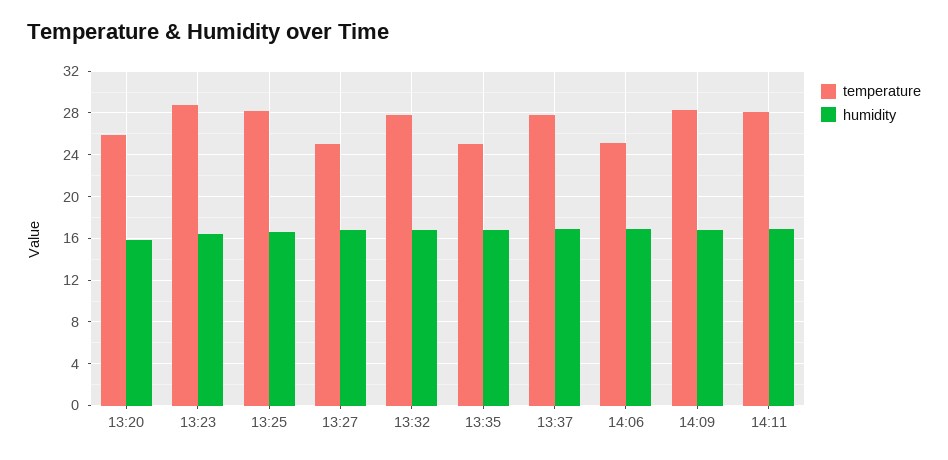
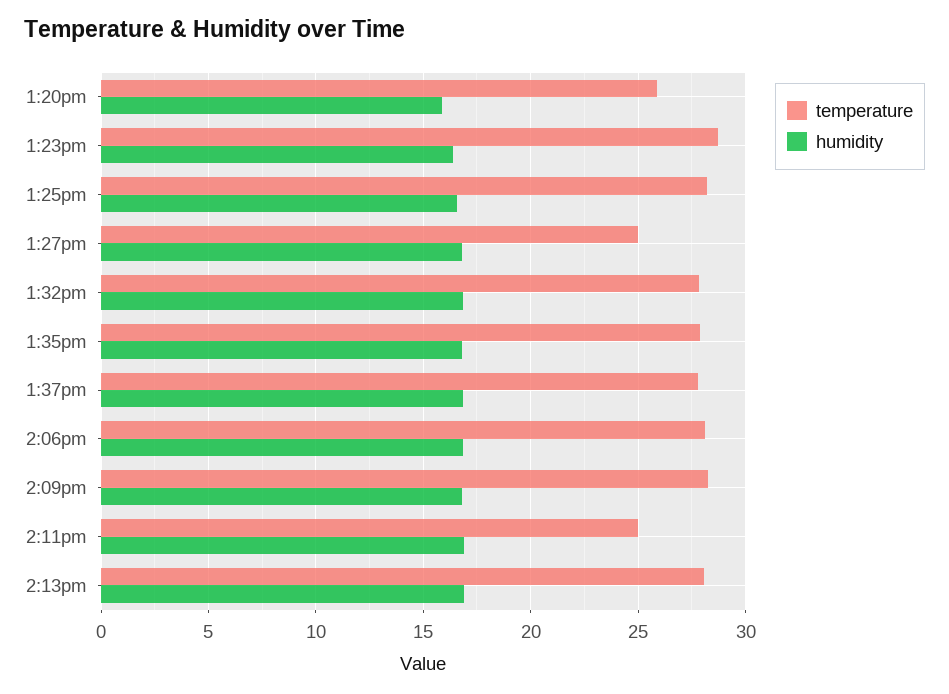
temperature, 13:35: 25 -> 28
temperature, 14:06: 25 -> 28
temperature, 14:11: 28 -> 25
temperature, 2:13pm: none -> 28
humidity, 2:13pm: none -> 17

